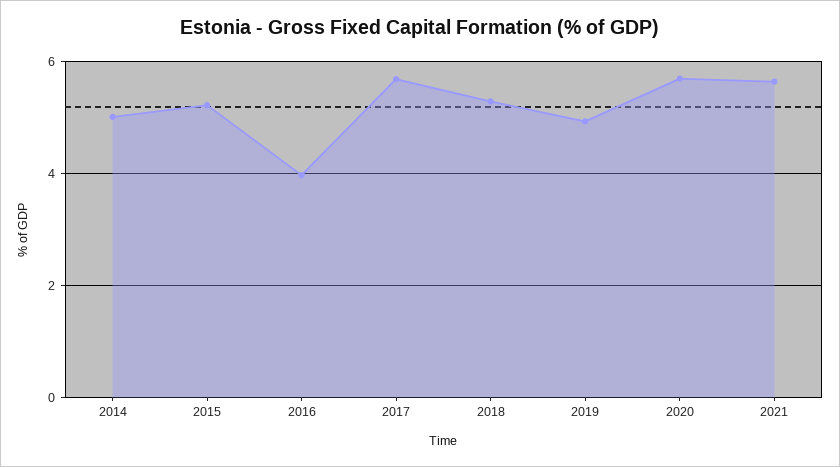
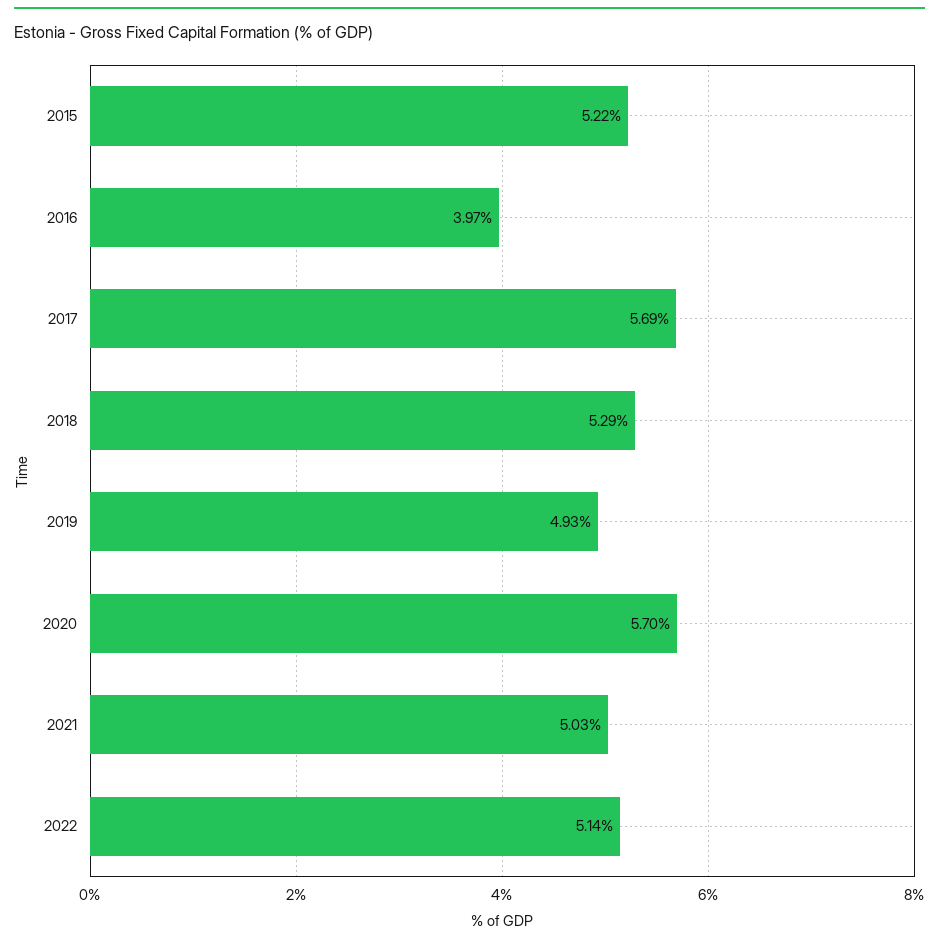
2014: 5 -> none
2021: 5.6 -> 5.03
2022: none -> 5.14

